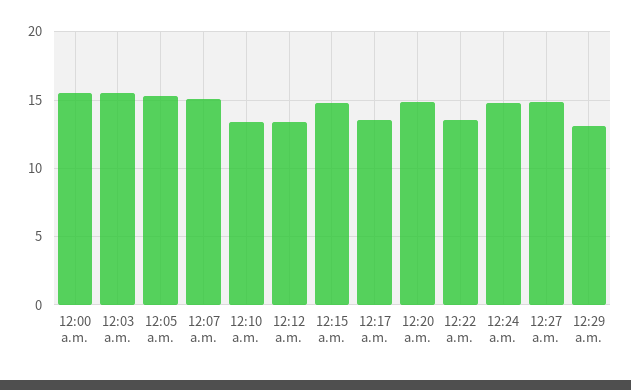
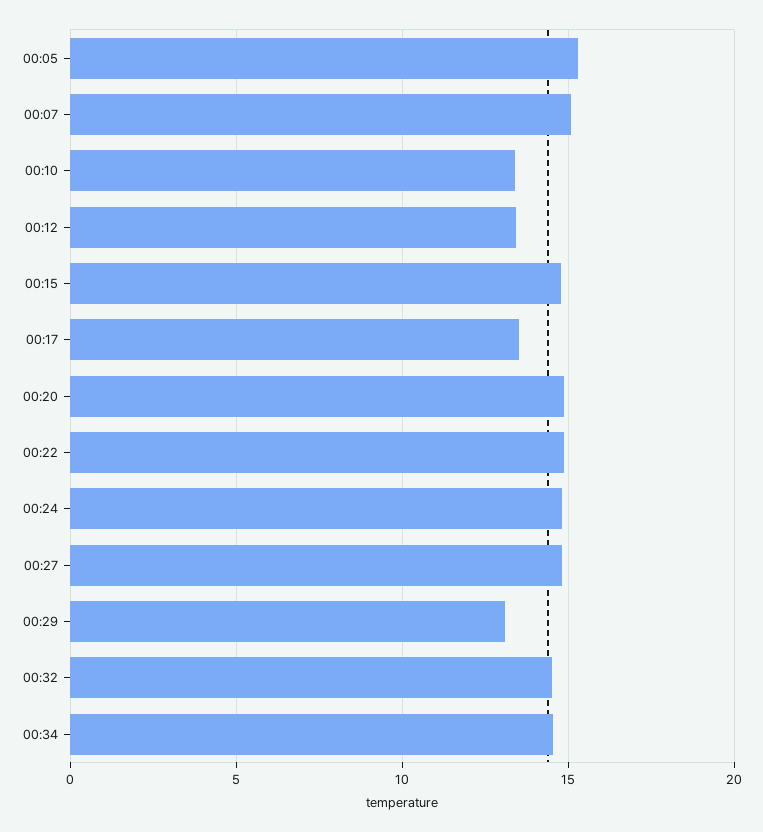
12:00 a.m.: 15.5 -> none
12:03 a.m.: 15.5 -> none
12:22 a.m.: 13.5 -> 15
00:32: none -> 14.5
00:34: none -> 14.5

